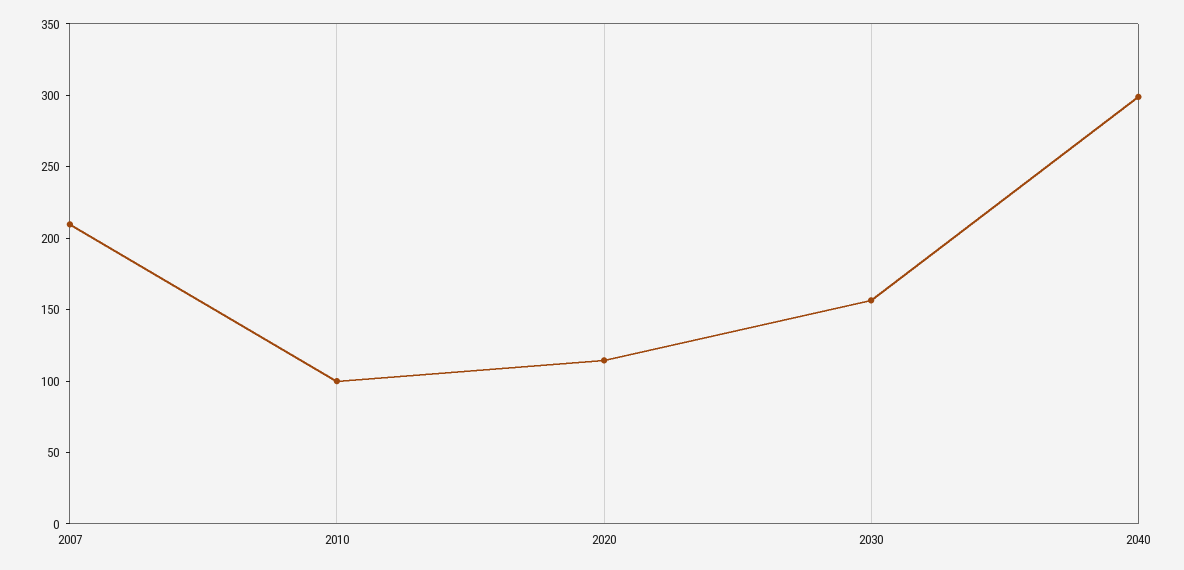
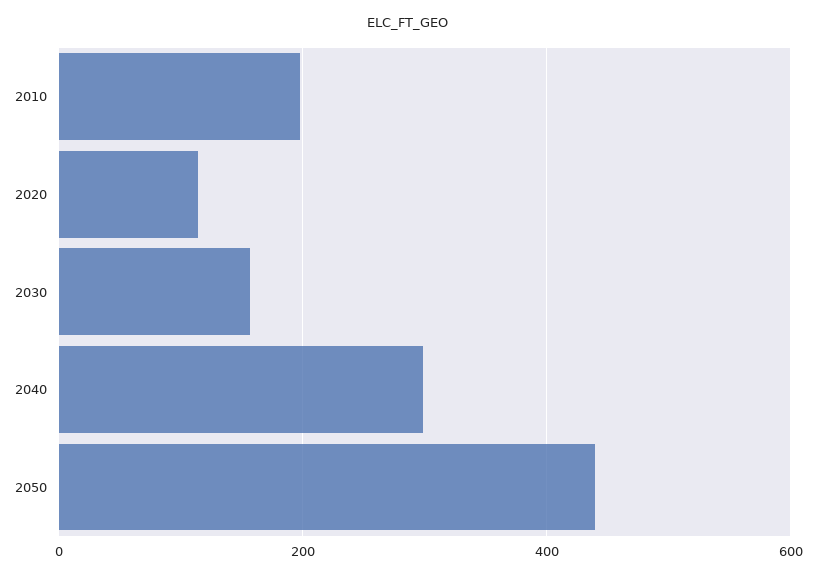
2007: 210 -> none
2010: 100 -> 200
2050: none -> 440

